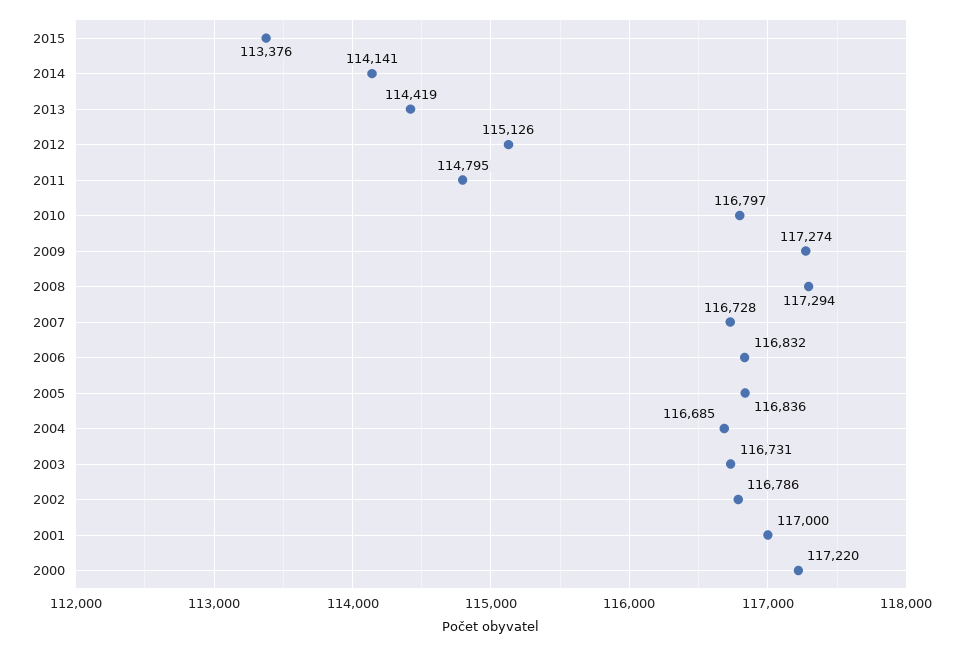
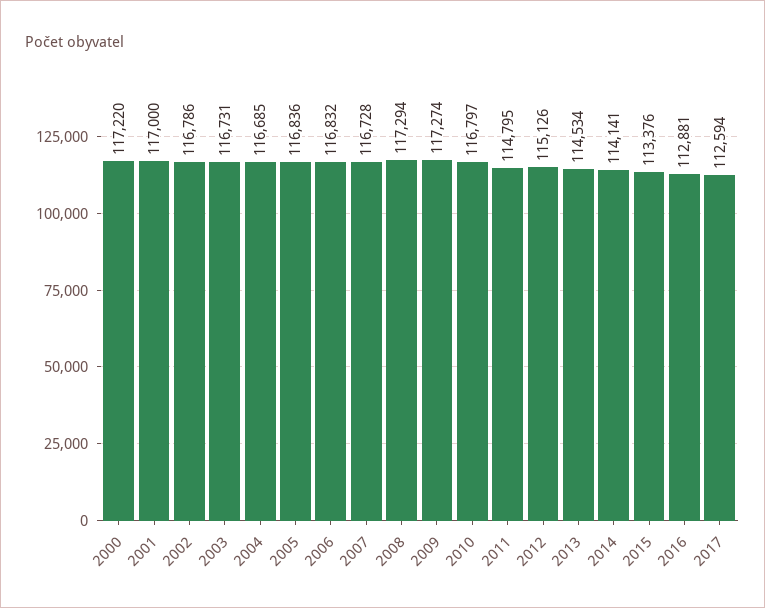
2013: 114419 -> 114534
2016: none -> 112881
2017: none -> 112594

